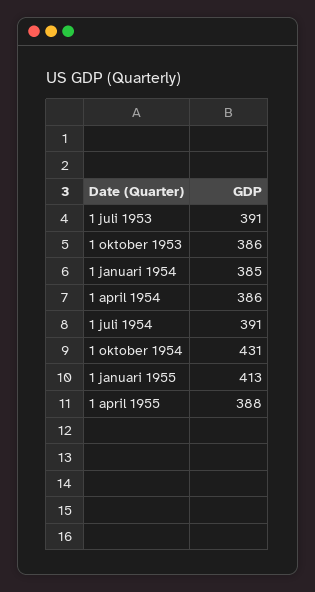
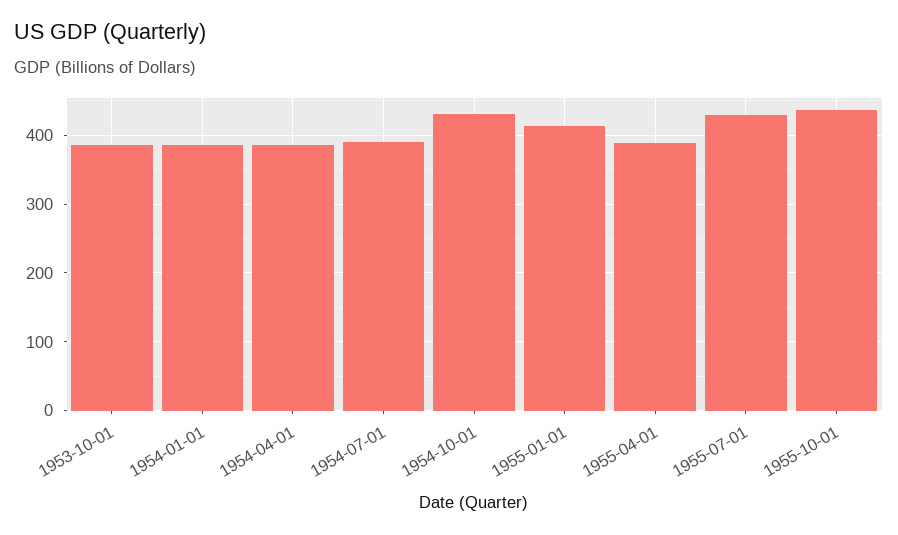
1 juli 1953: 391 -> none
1955-07-01: none -> 430
1955-10-01: none -> 440

